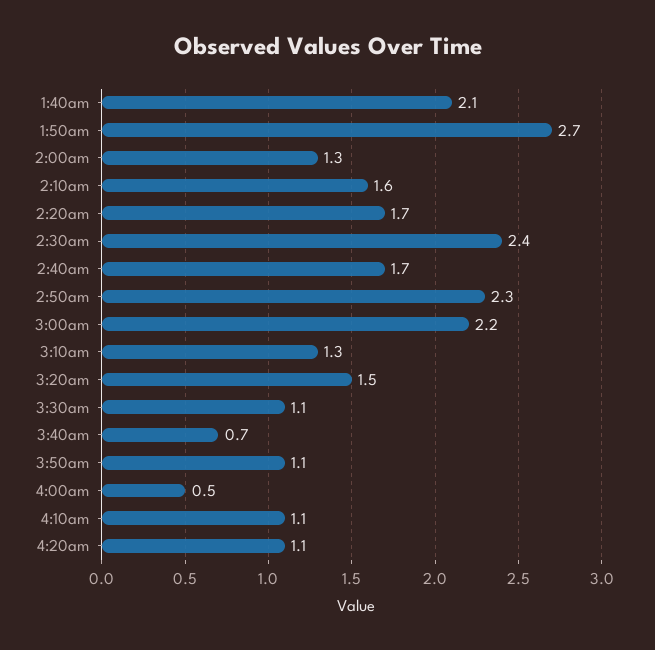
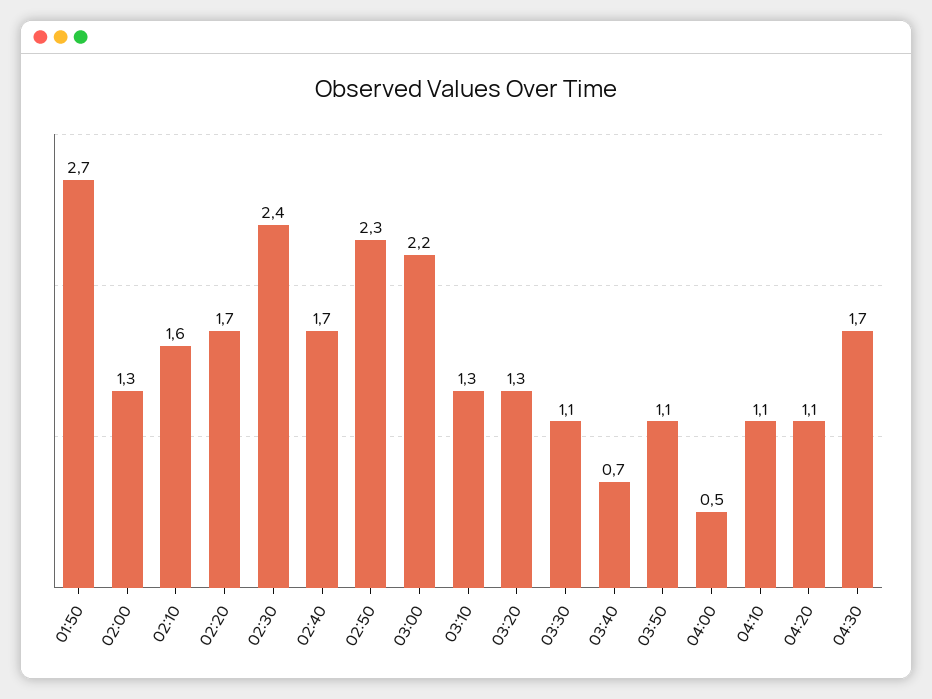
1:40am: 2.1 -> none
3:20am: 1.5 -> 1.3
04:30: none -> 1.7

